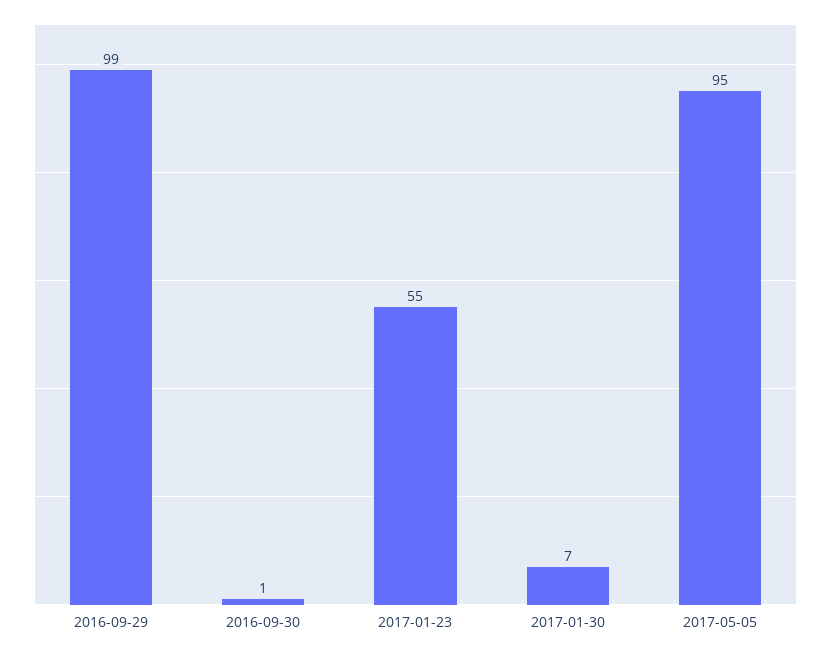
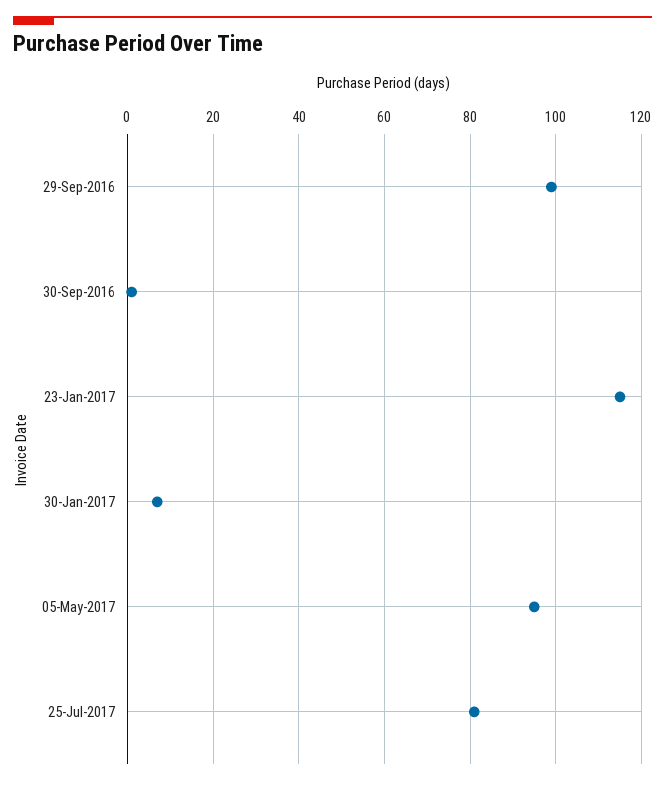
2017-01-23: 55 -> 115
25-Jul-2017: none -> 80

